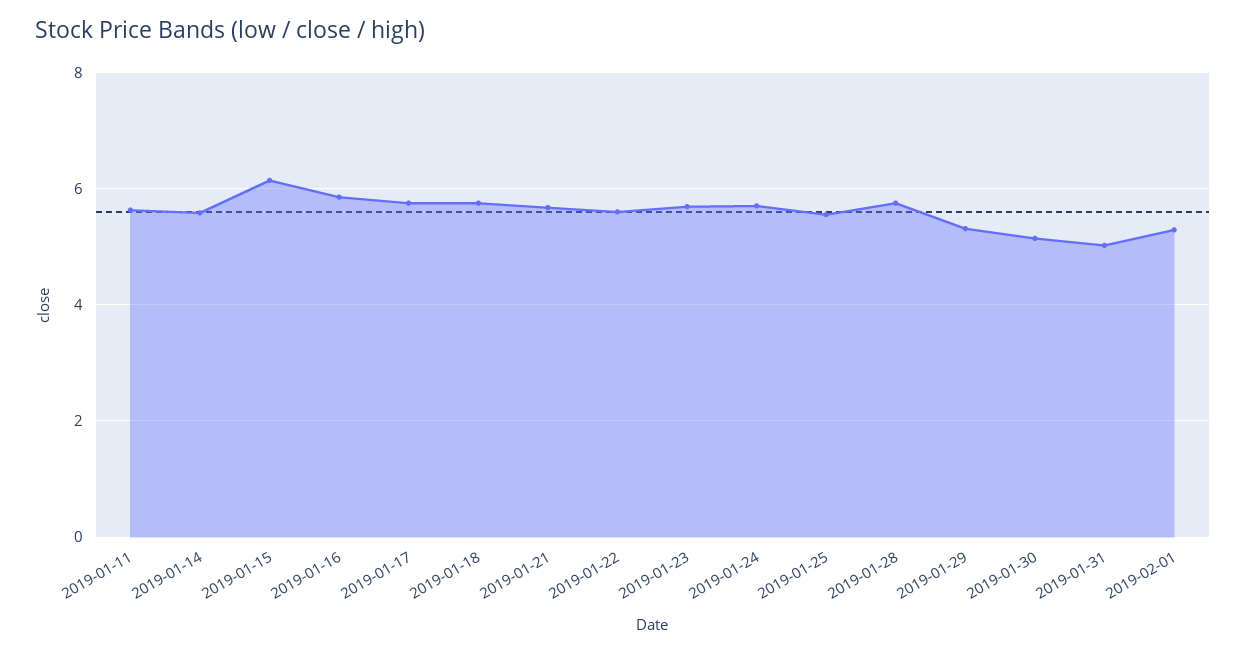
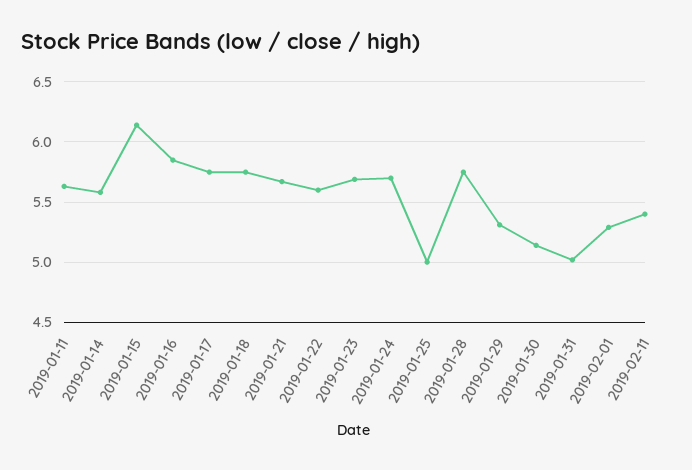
2019-01-25: 5.6 -> 5
2019-02-11: none -> 5.4

